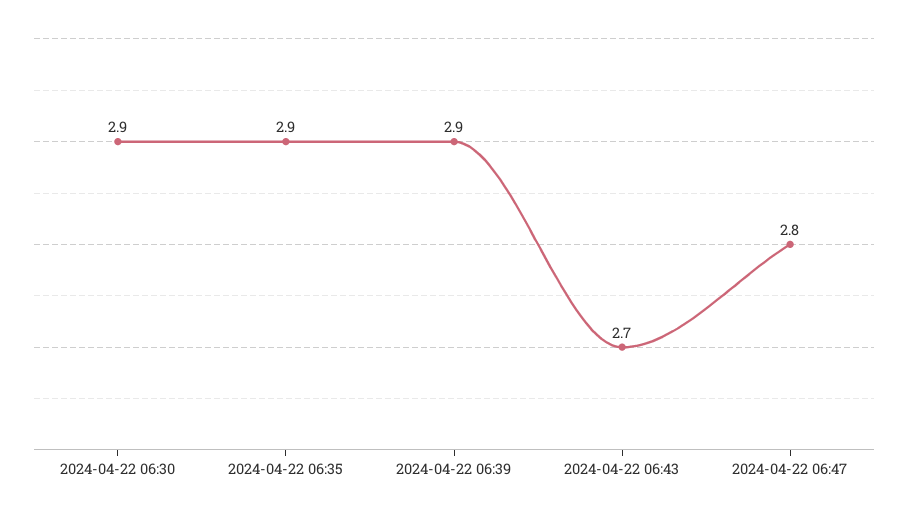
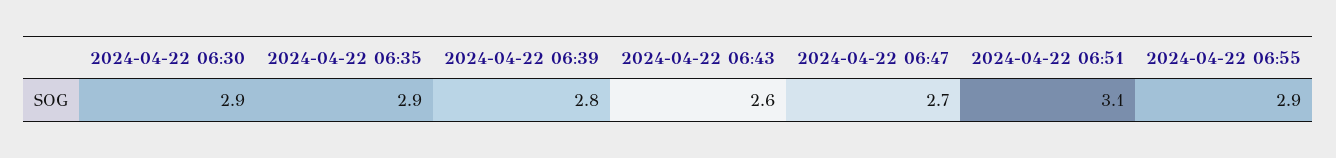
2024-04-22 06:39: 2.9 -> 2.8
2024-04-22 06:43: 2.7 -> 2.6
2024-04-22 06:47: 2.8 -> 2.7
2024-04-22 06:51: none -> 3.1
2024-04-22 06:55: none -> 2.9

